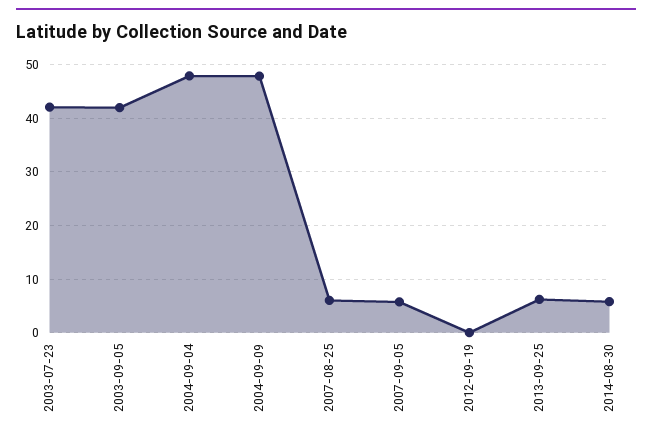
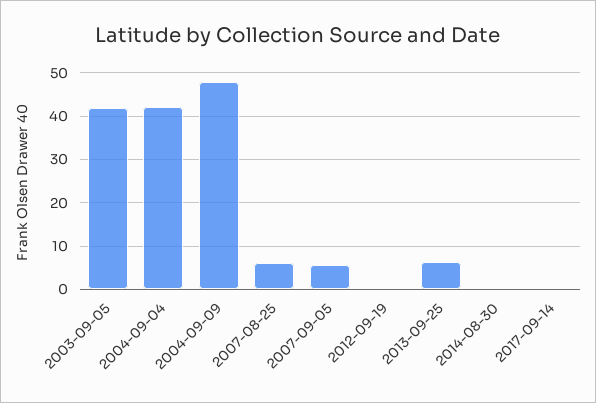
2003-07-23: 42 -> none
2004-09-04: 48 -> 42
2014-08-30: 6 -> 0
2017-09-14: none -> 0

